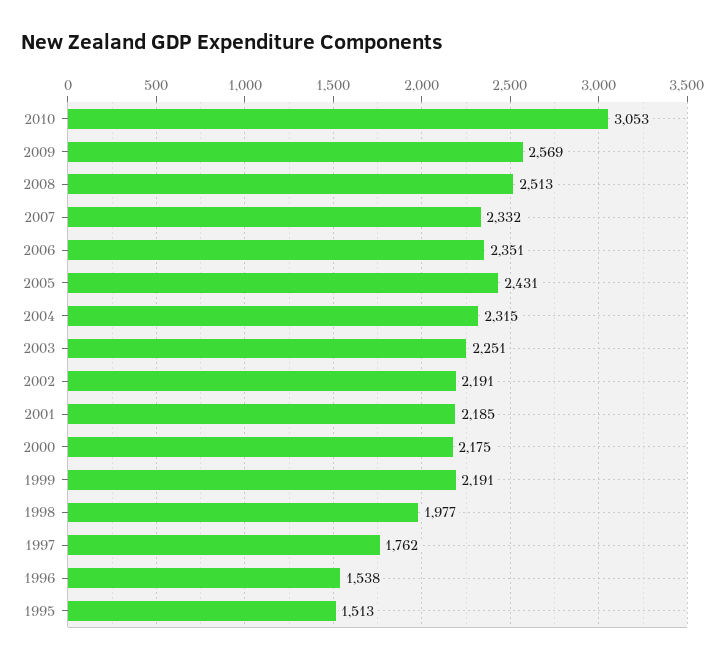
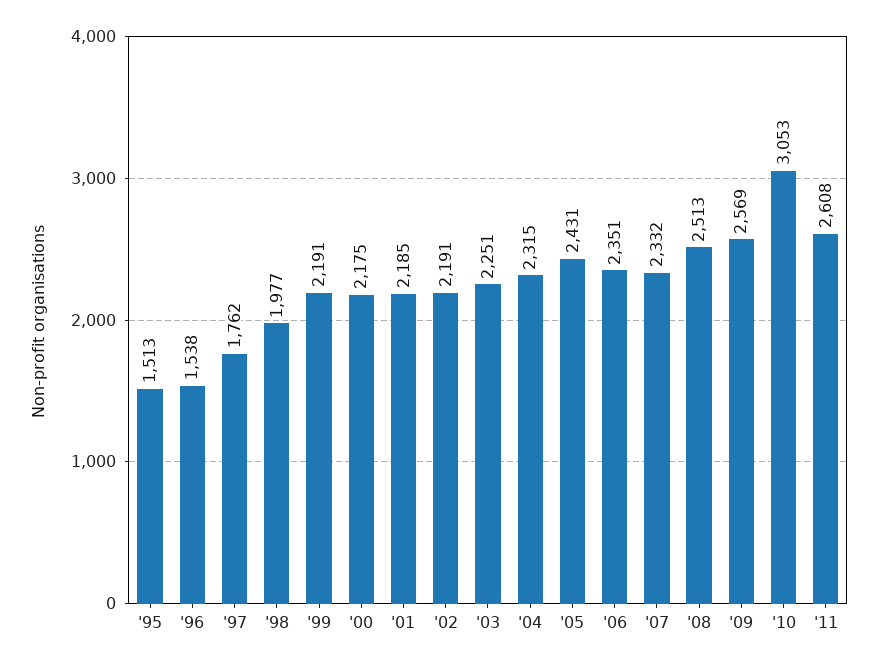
'11: none -> 2608

